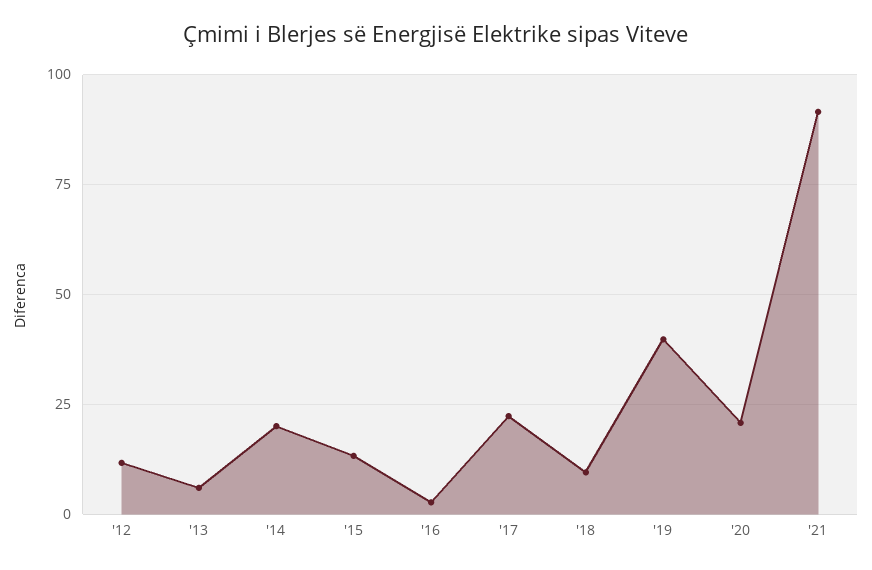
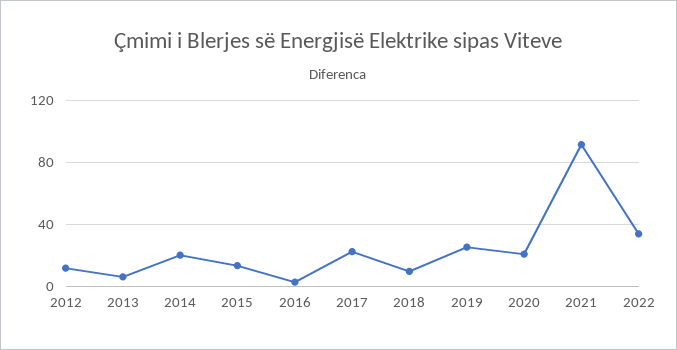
'19: 40 -> 25
2022: none -> 35

